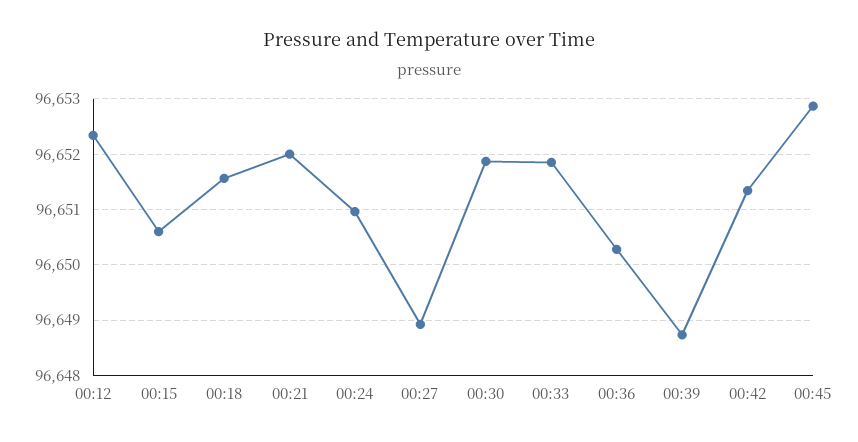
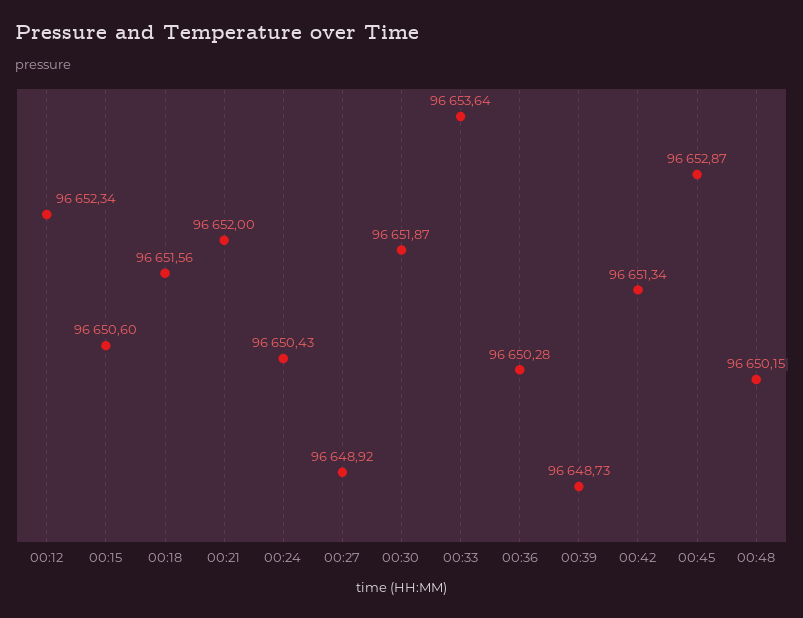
00:24: 96651 -> 96650.43
00:33: 96651.8 -> 96653.64
00:48: none -> 96650.15

